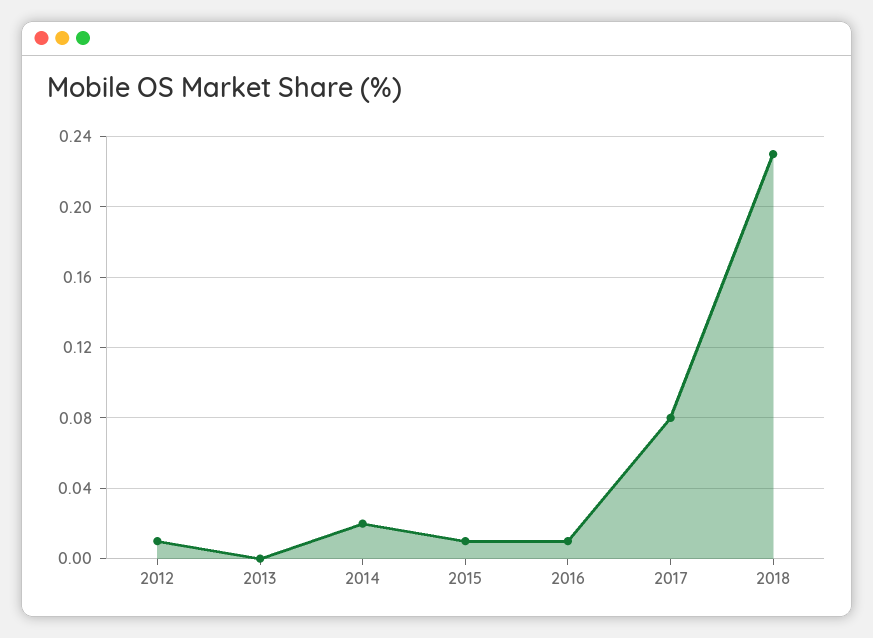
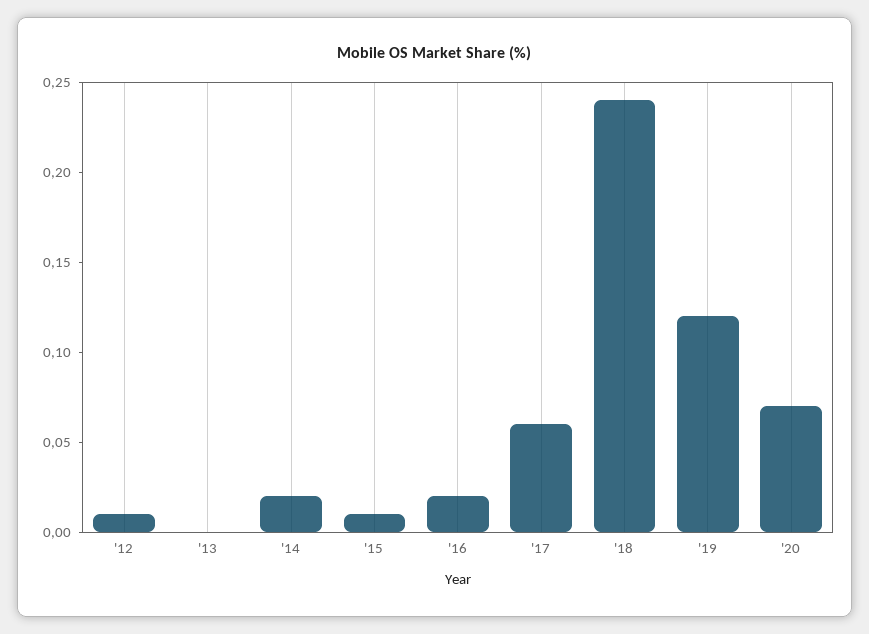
2016: 0.01 -> 0.02
2017: 0.08 -> 0.06
2018: 0.23 -> 0.24
'19: none -> 0.12
'20: none -> 0.07

